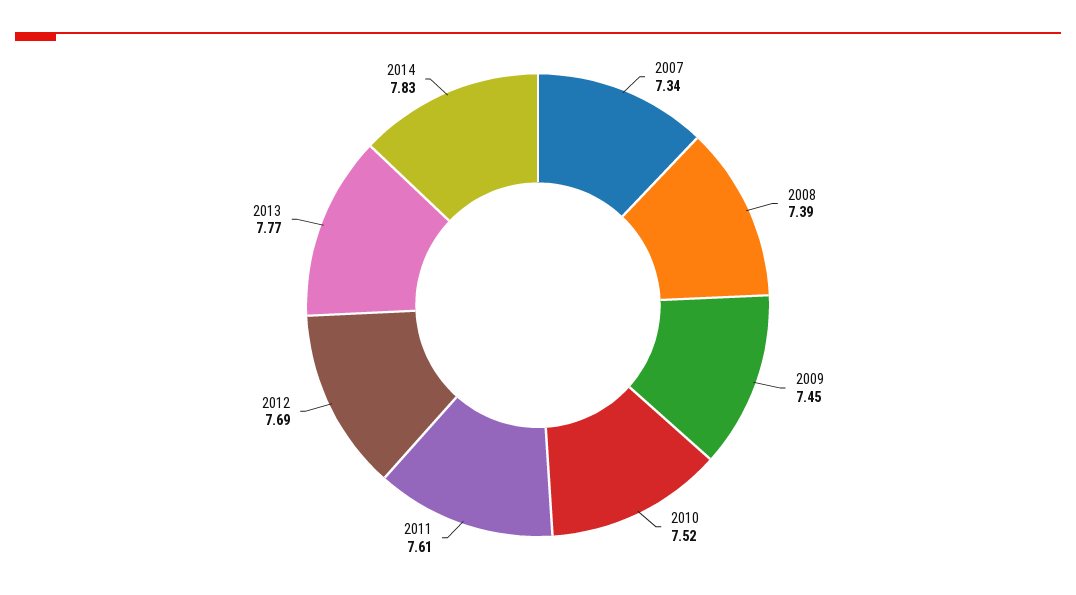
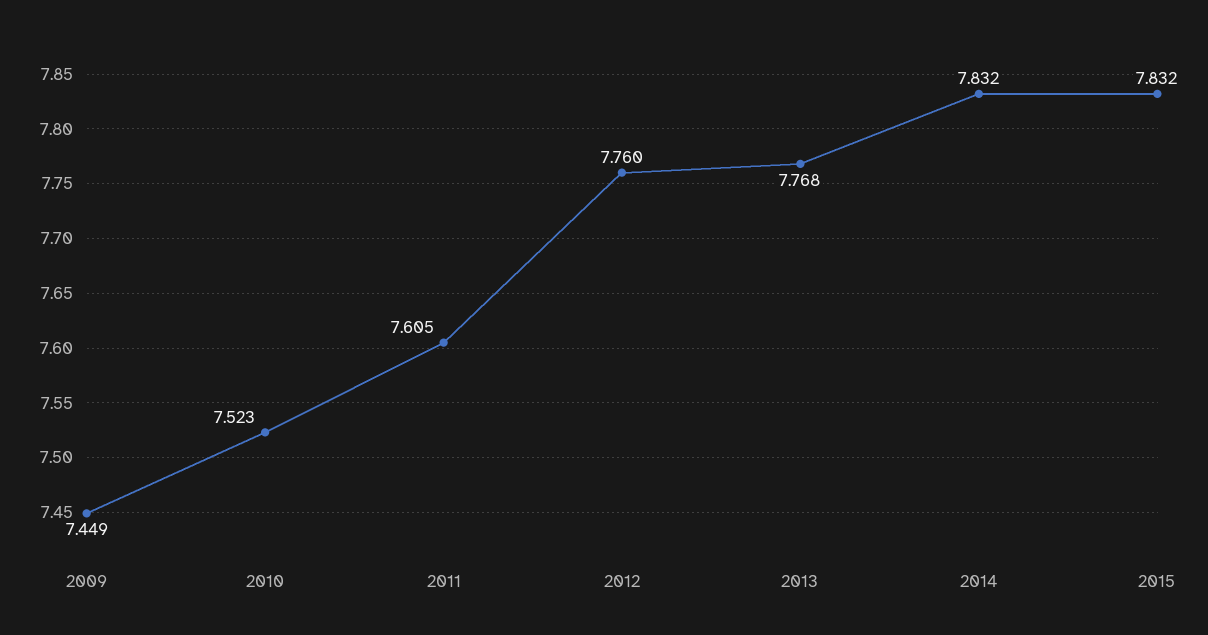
2007: 7.34 -> none
2008: 7.39 -> none
2012: 7.69 -> 7.76
2015: none -> 7.832

